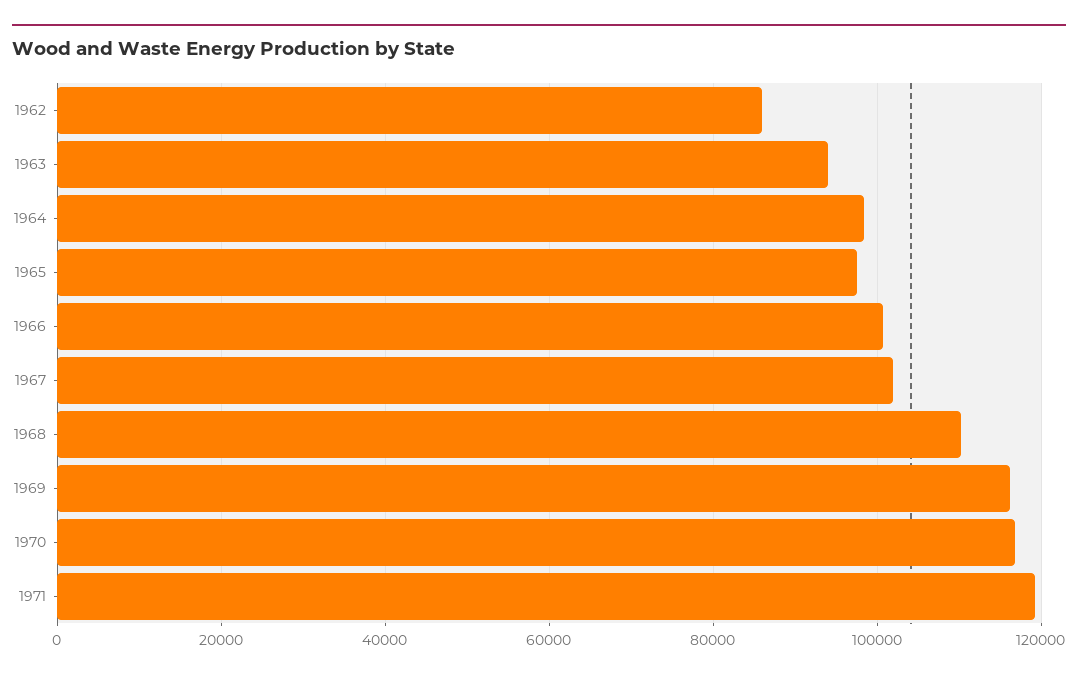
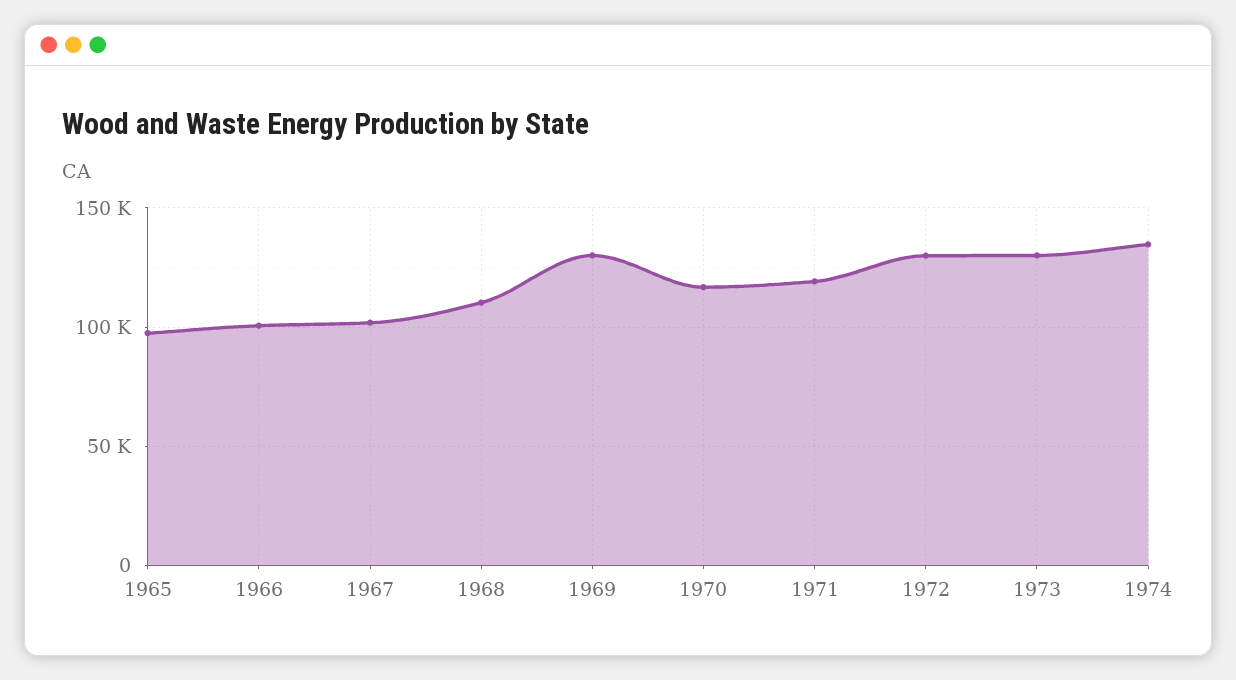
1962: 86000 -> none
1963: 94000 -> none
1964: 98000 -> none
1969: 116000 -> 130000
1972: none -> 130000
1973: none -> 130000
1974: none -> 135000

